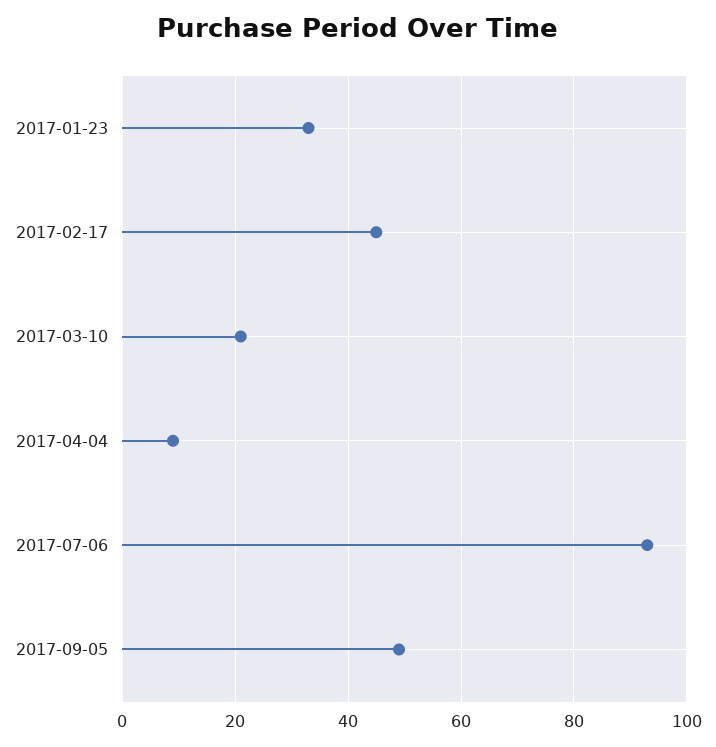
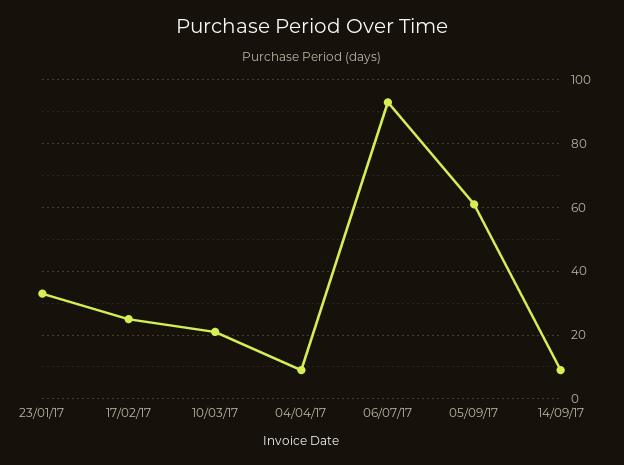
2017-02-17: 45 -> 25
2017-09-05: 50 -> 60
14/09/17: none -> 10

